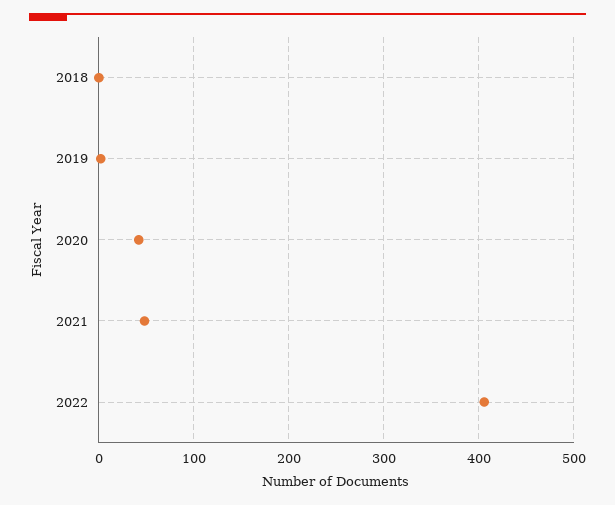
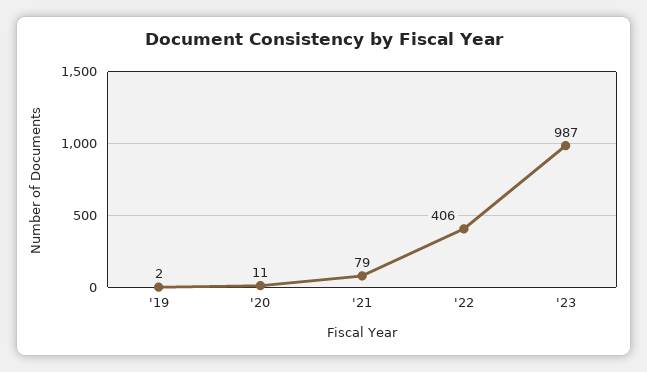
2018: 0 -> none
2020: 40 -> 11
2021: 50 -> 79
'23: none -> 987

